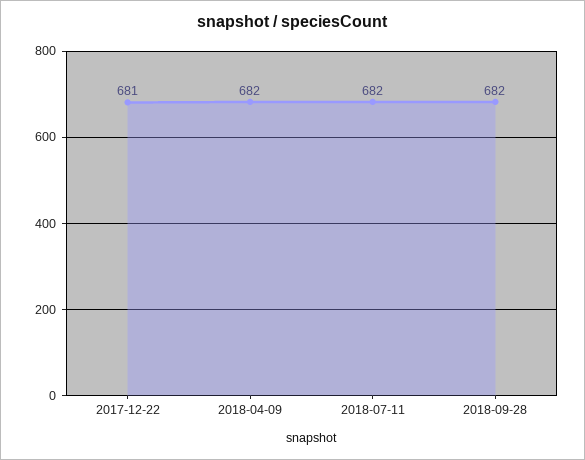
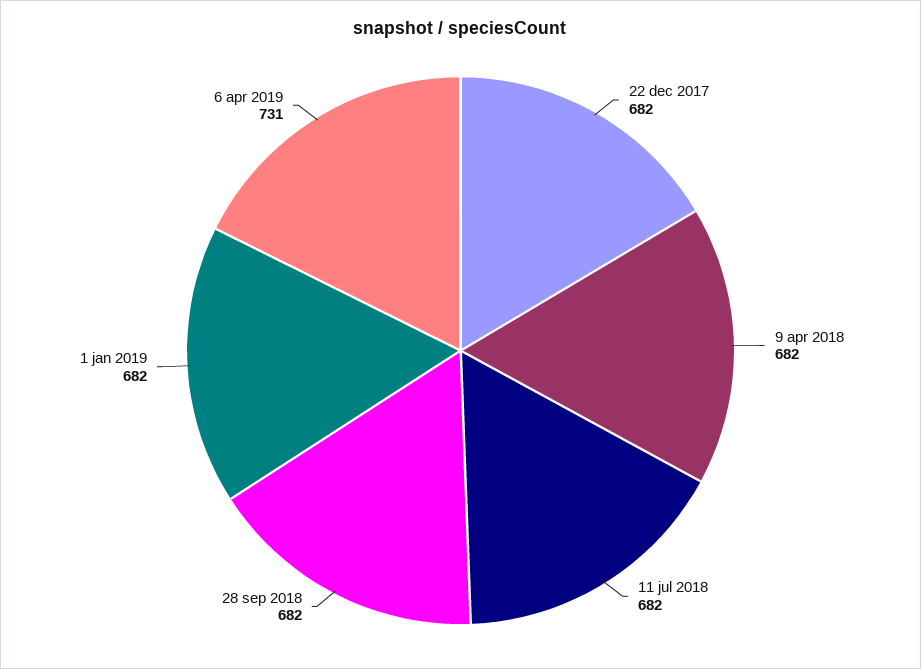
2017-12-22: 681 -> 682
1 jan 2019: none -> 682
6 apr 2019: none -> 731

